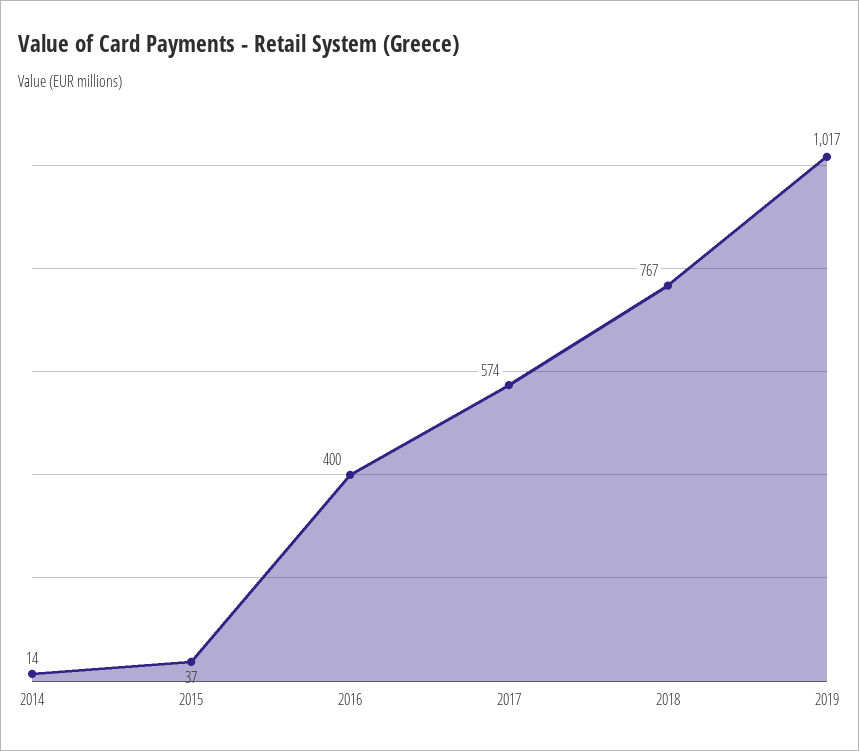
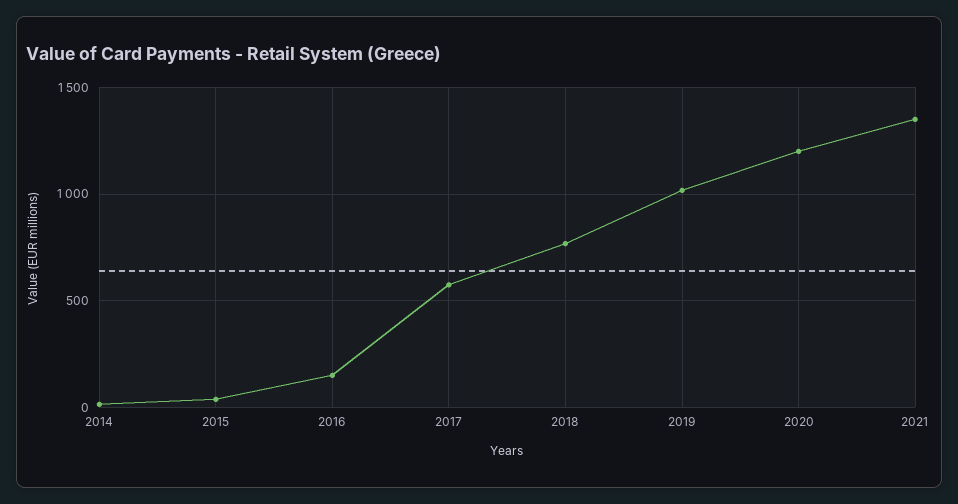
2016: 400 -> 150
2020: none -> 1200
2021: none -> 1350

